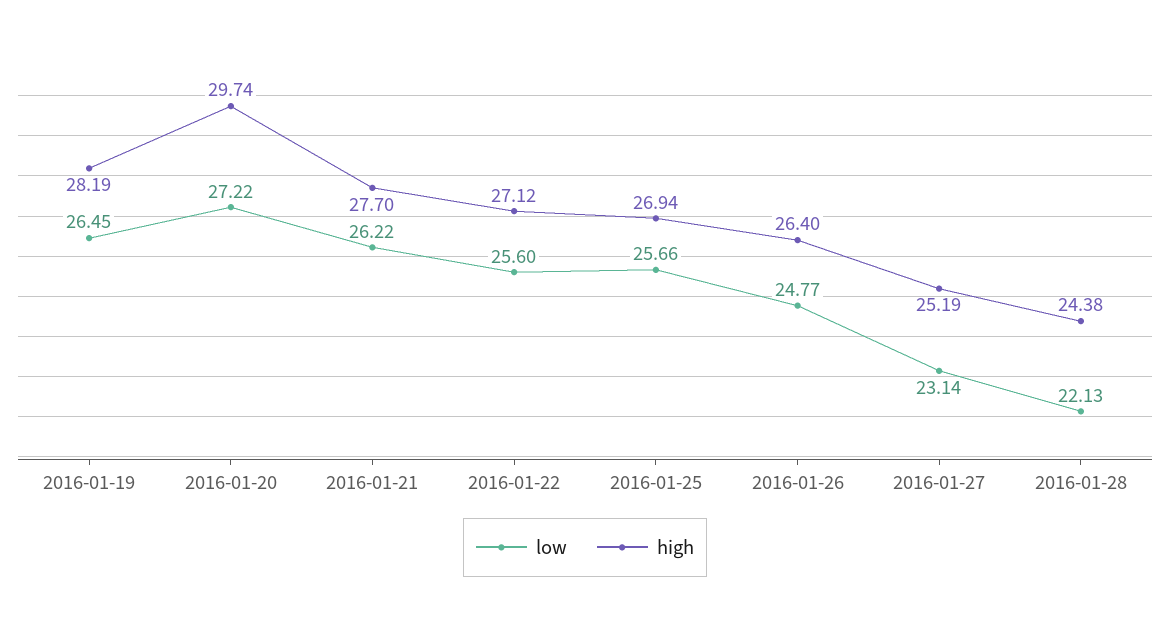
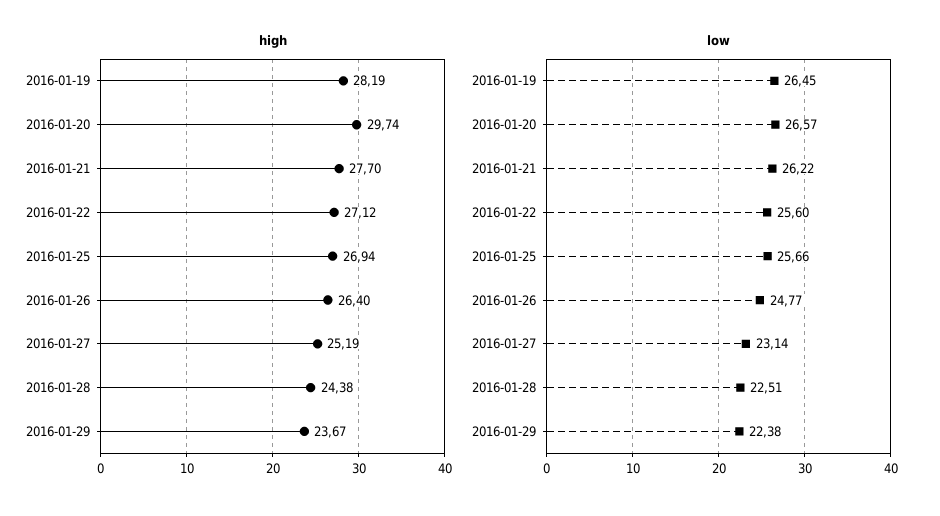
low, 2016-01-20: 27.22 -> 26.57
low, 2016-01-28: 22.13 -> 22.51
high, 2016-01-29: none -> 23.67
low, 2016-01-29: none -> 22.38

